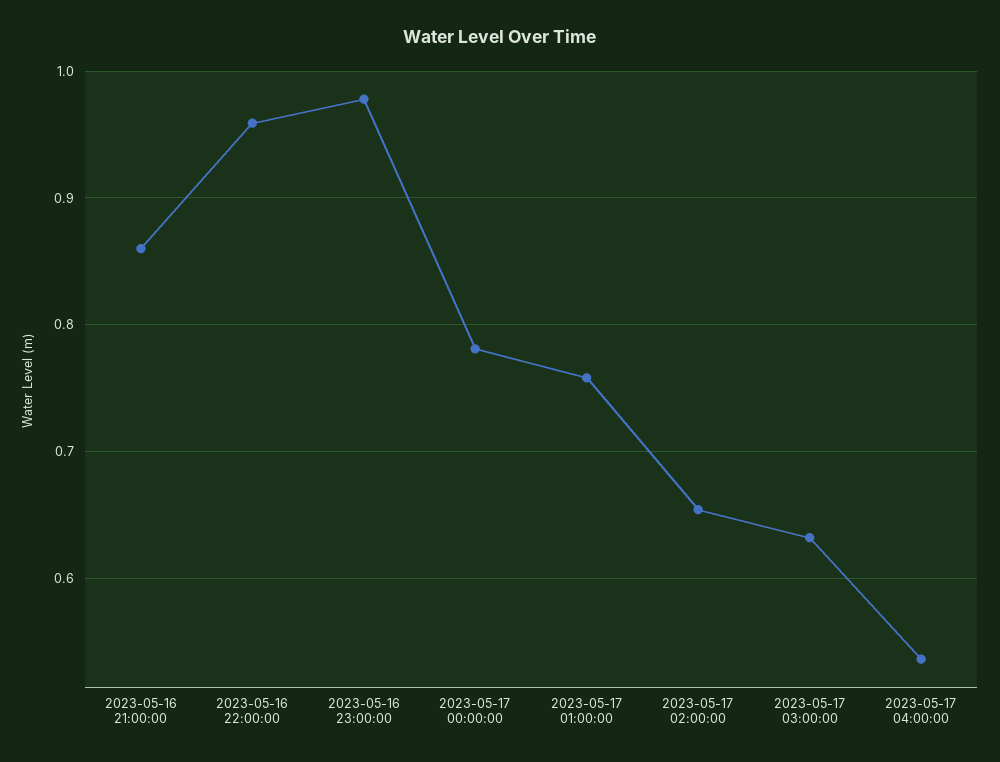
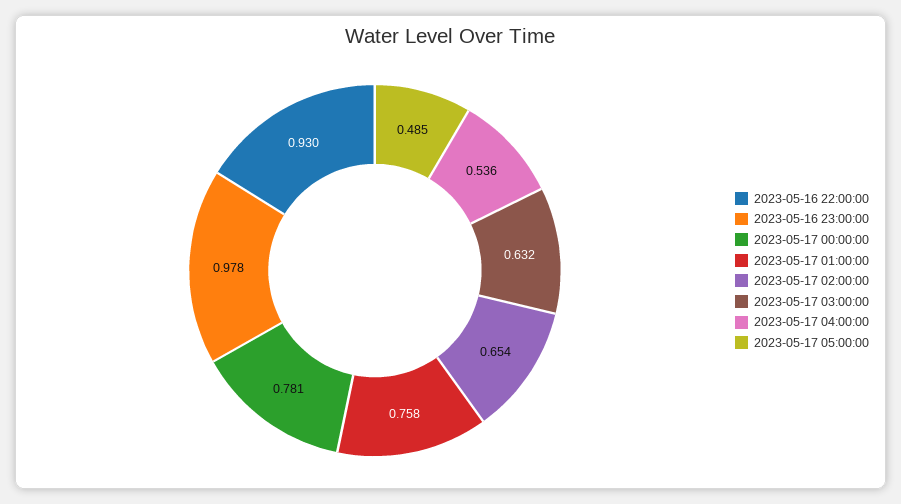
2023-05-16 21:00:00: 0.86 -> none
2023-05-16 22:00:00: 0.96 -> 0.93
2023-05-17 05:00:00: none -> 0.485

